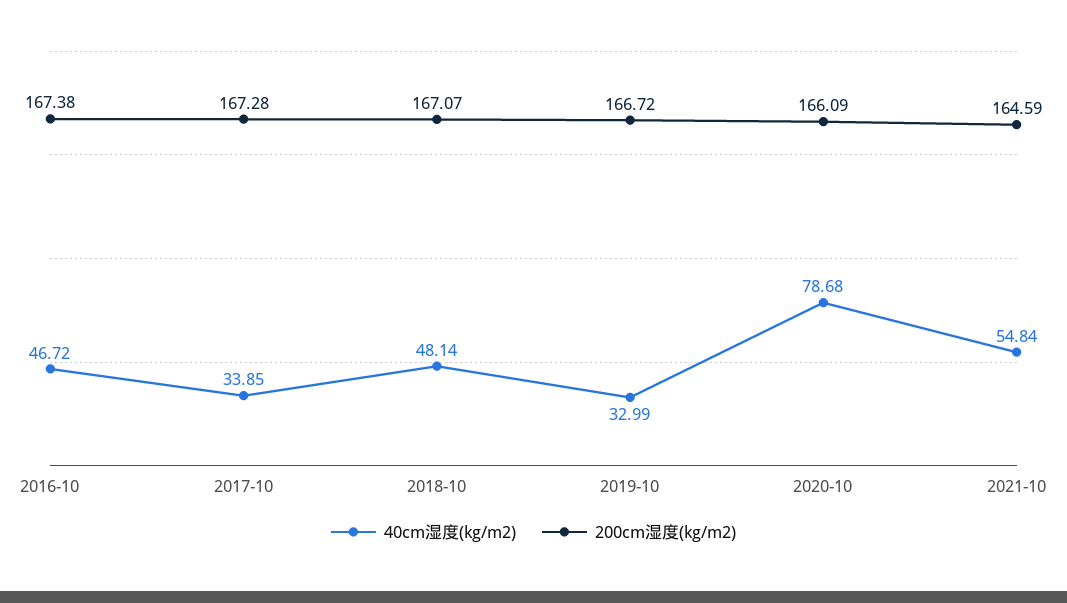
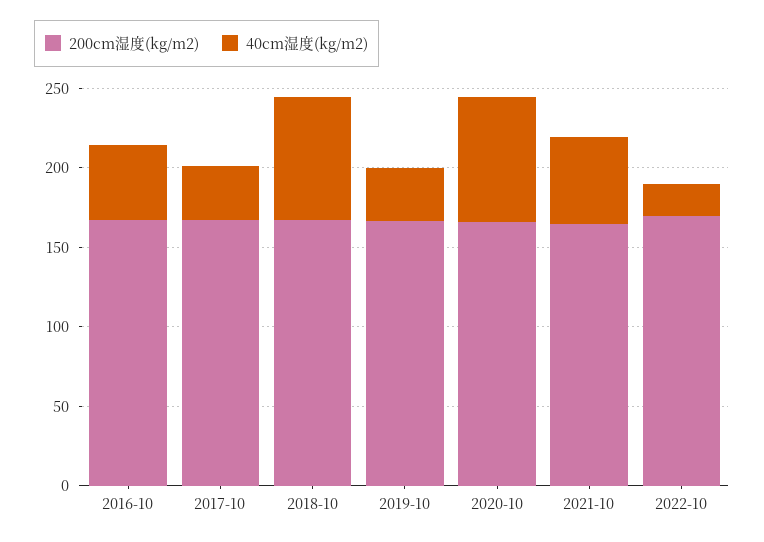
40cm湿度(kg/m2), 2018-10: 48.14 -> 80
200cm湿度(kg/m2), 2022-10: none -> 170
40cm湿度(kg/m2), 2022-10: none -> 20

